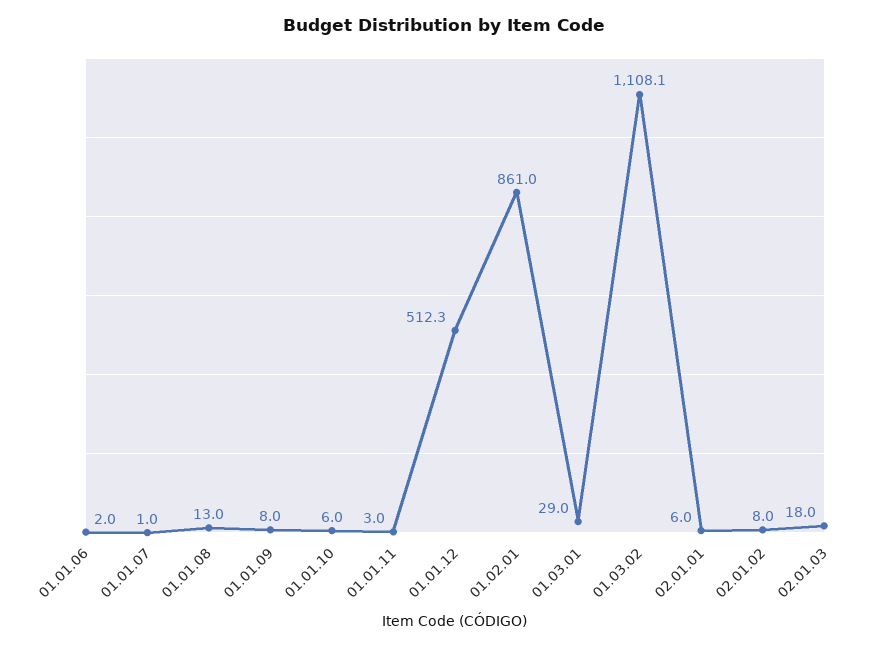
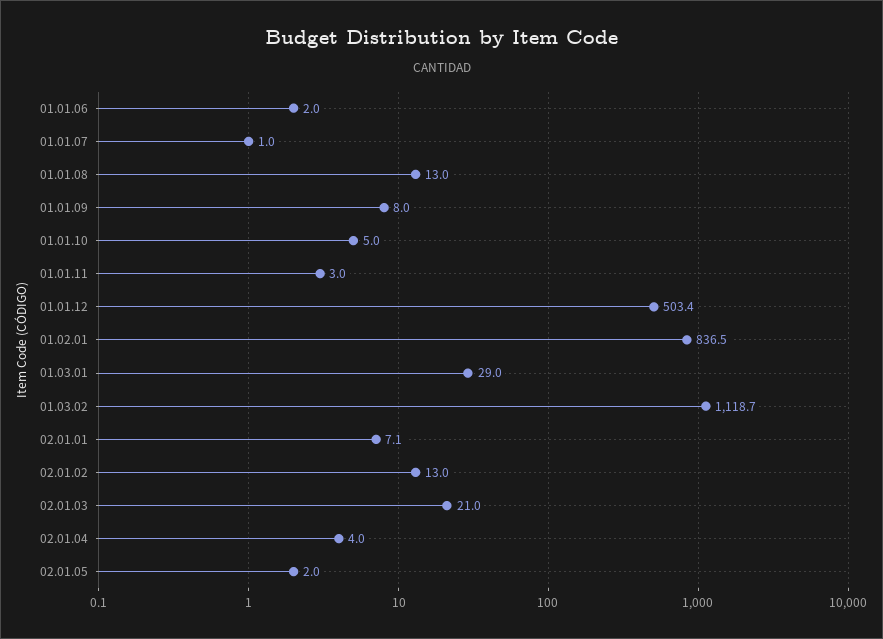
01.01.10: 6 -> 5
01.01.12: 512.3 -> 503.4
01.02.01: 861 -> 836.5
01.03.02: 1108.1 -> 1118.7
02.01.01: 6 -> 7.1
02.01.02: 8 -> 13
02.01.03: 18 -> 21
02.01.04: none -> 4
02.01.05: none -> 2

